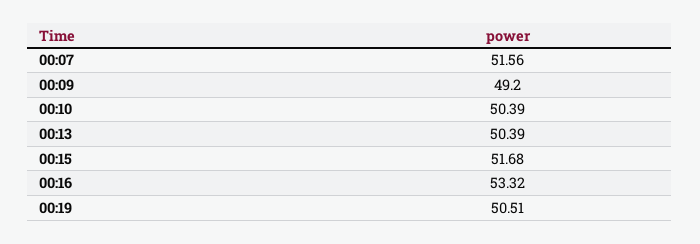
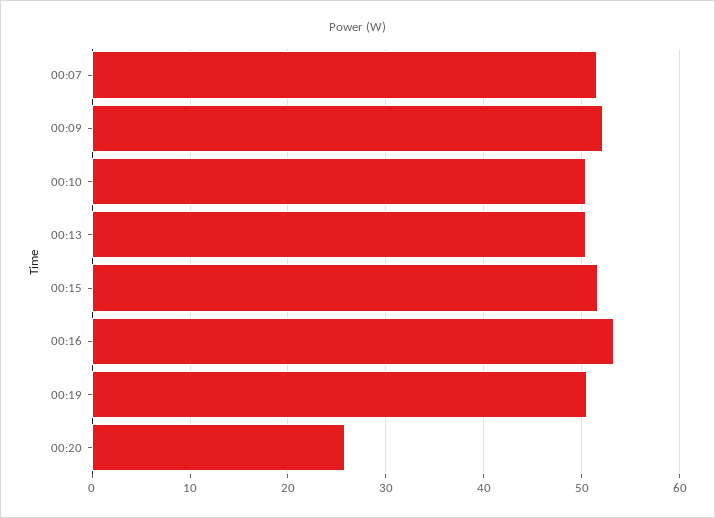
00:09: 49.2 -> 52
00:20: none -> 26

